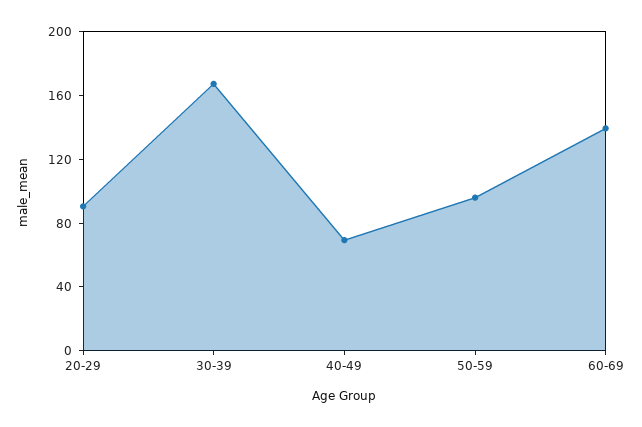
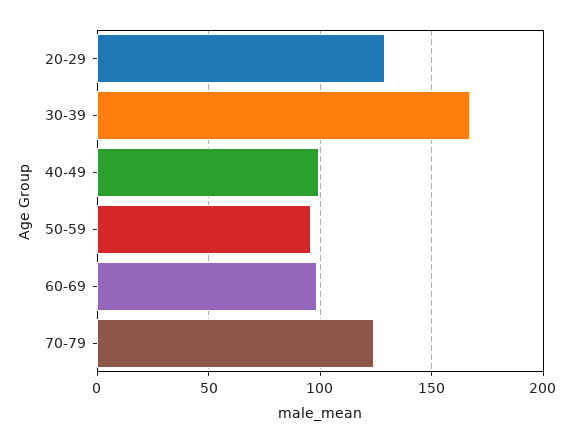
20-29: 90 -> 130
40-49: 70 -> 100
60-69: 140 -> 100
70-79: none -> 125

